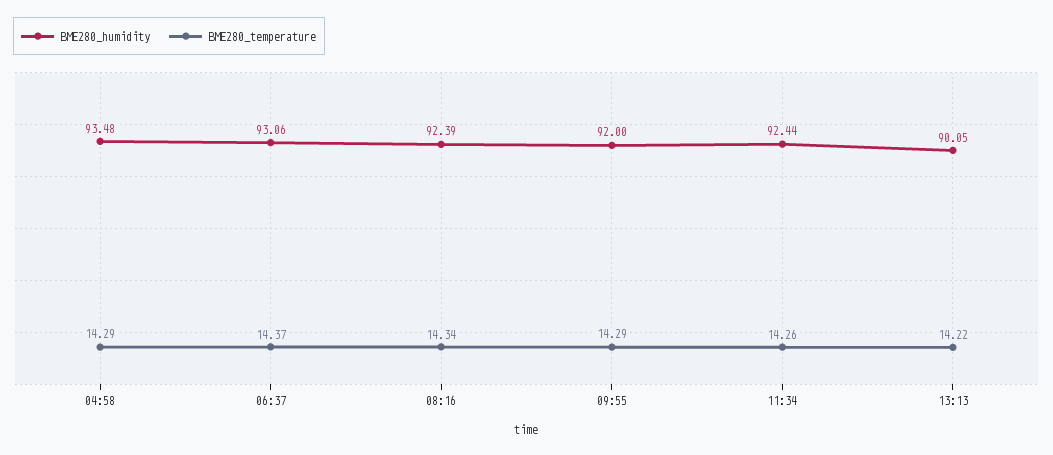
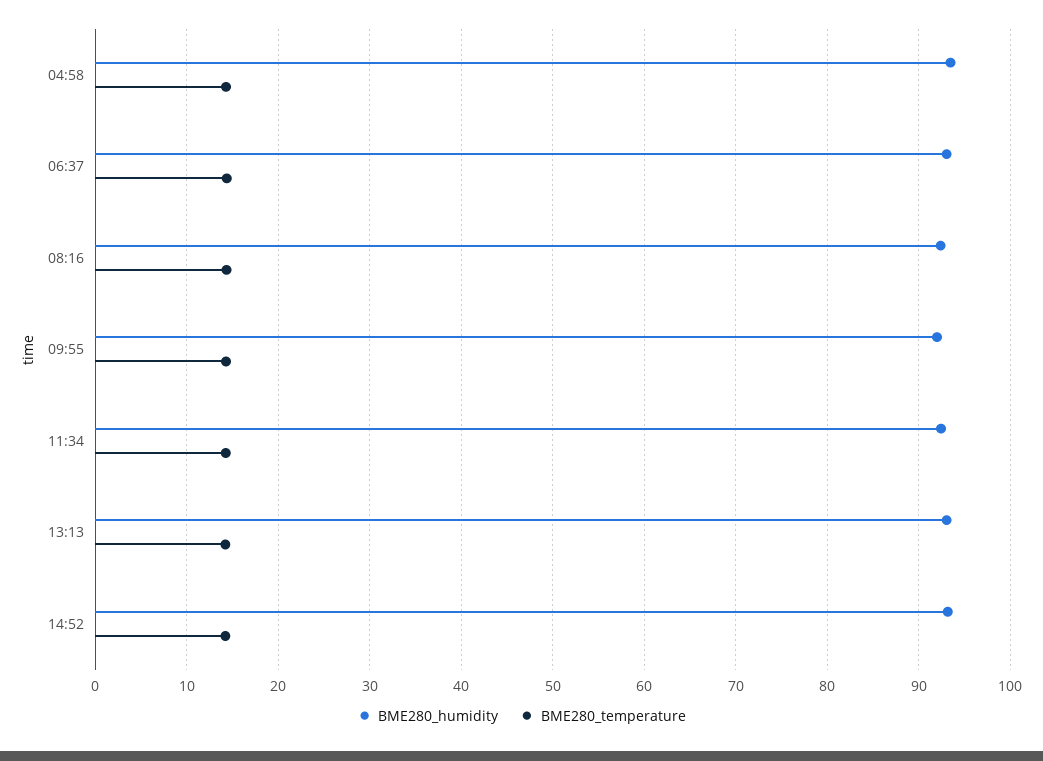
BME280_humidity, 13:13: 90.05 -> 93
BME280_humidity, 14:52: none -> 93
BME280_temperature, 14:52: none -> 14

